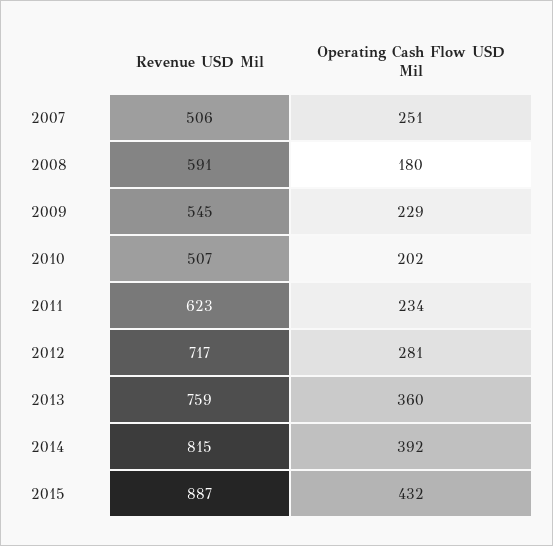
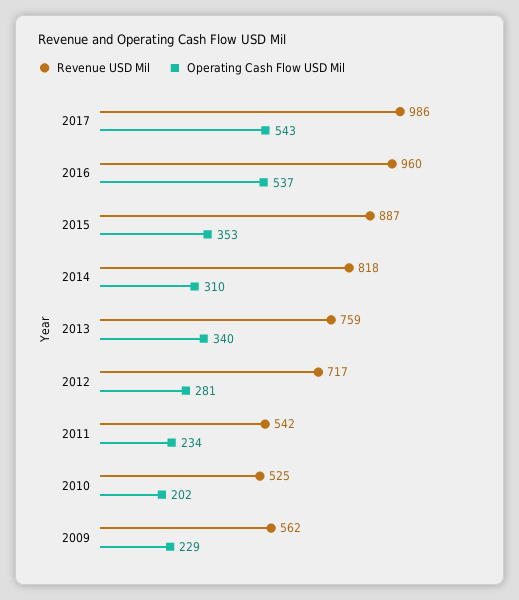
Revenue USD Mil, 2007: 506 -> none
Operating Cash Flow USD Mil, 2007: 251 -> none
Revenue USD Mil, 2008: 591 -> none
Operating Cash Flow USD Mil, 2008: 180 -> none
Revenue USD Mil, 2009: 545 -> 562
Revenue USD Mil, 2010: 507 -> 525
Revenue USD Mil, 2011: 623 -> 542
Operating Cash Flow USD Mil, 2013: 360 -> 340
Revenue USD Mil, 2014: 815 -> 818
Operating Cash Flow USD Mil, 2014: 392 -> 310
Operating Cash Flow USD Mil, 2015: 432 -> 353
Revenue USD Mil, 2017: none -> 986
Operating Cash Flow USD Mil, 2017: none -> 543
Revenue USD Mil, 2016: none -> 960
Operating Cash Flow USD Mil, 2016: none -> 537

